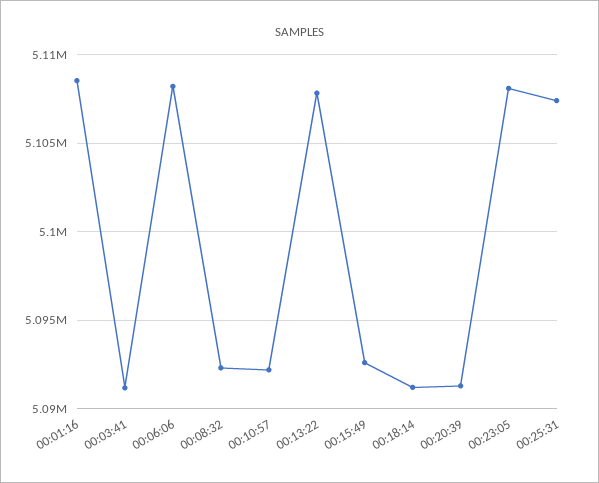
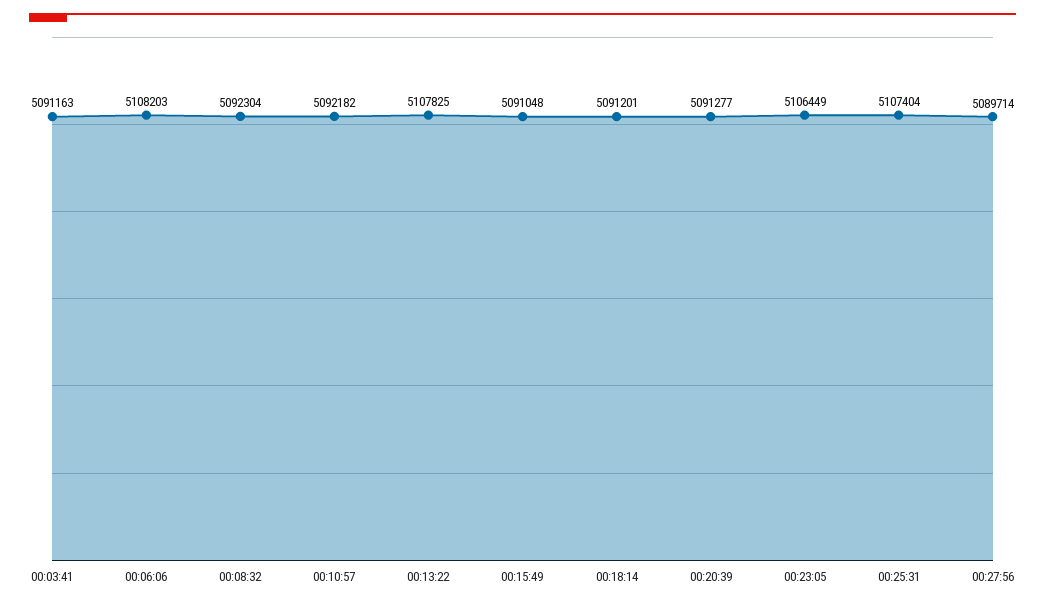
00:01:16: 5108500 -> none
00:15:49: 5092500 -> 5091048
00:23:05: 5108000 -> 5106449
00:27:56: none -> 5089714

